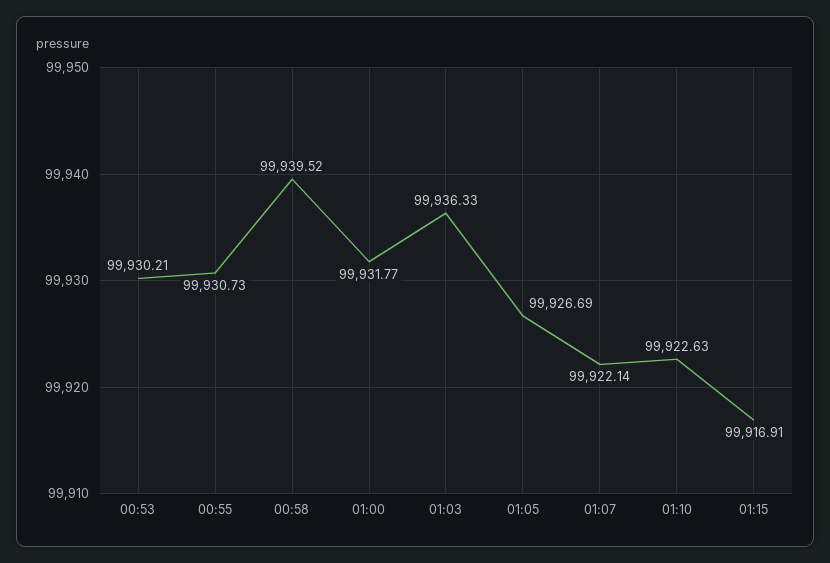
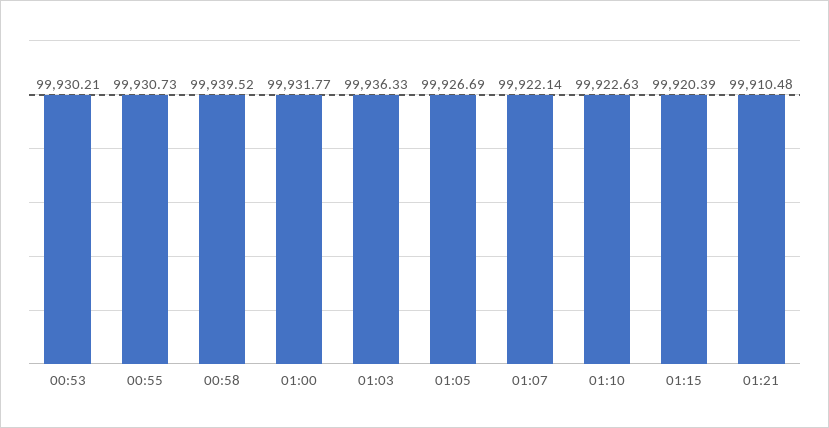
01:15: 99916.91 -> 99920.39
01:21: none -> 99910.48

